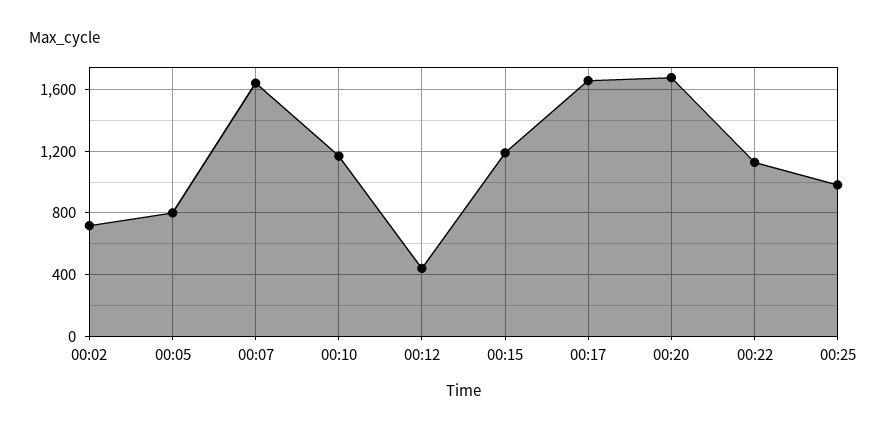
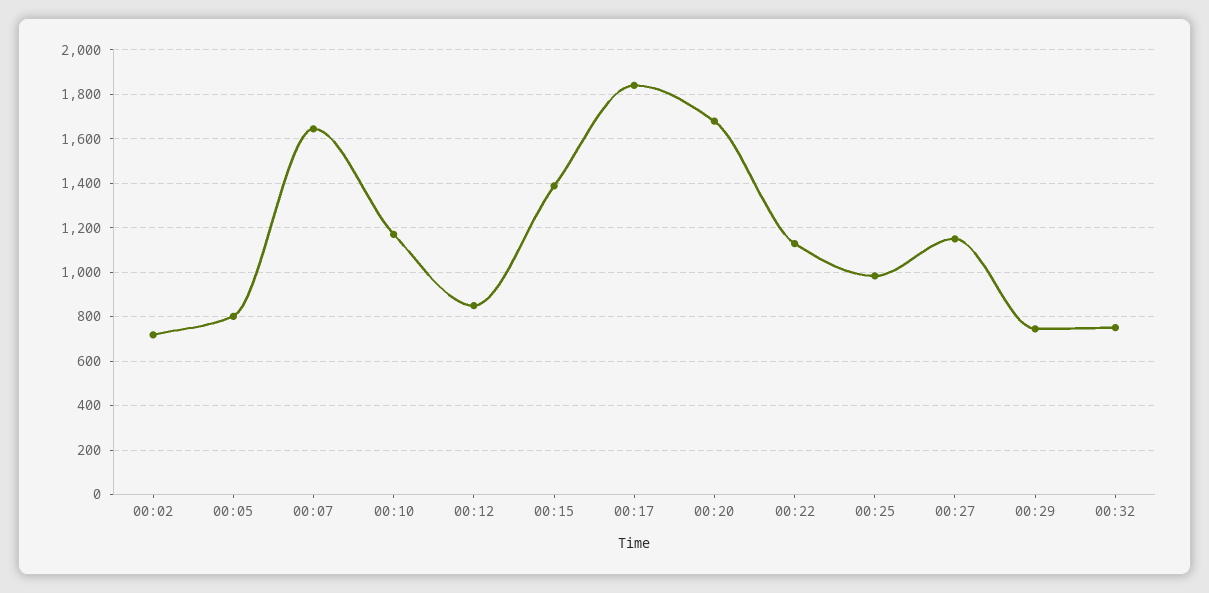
00:12: 450 -> 850
00:15: 1200 -> 1400
00:17: 1650 -> 1850
00:27: none -> 1150
00:29: none -> 750
00:32: none -> 750

